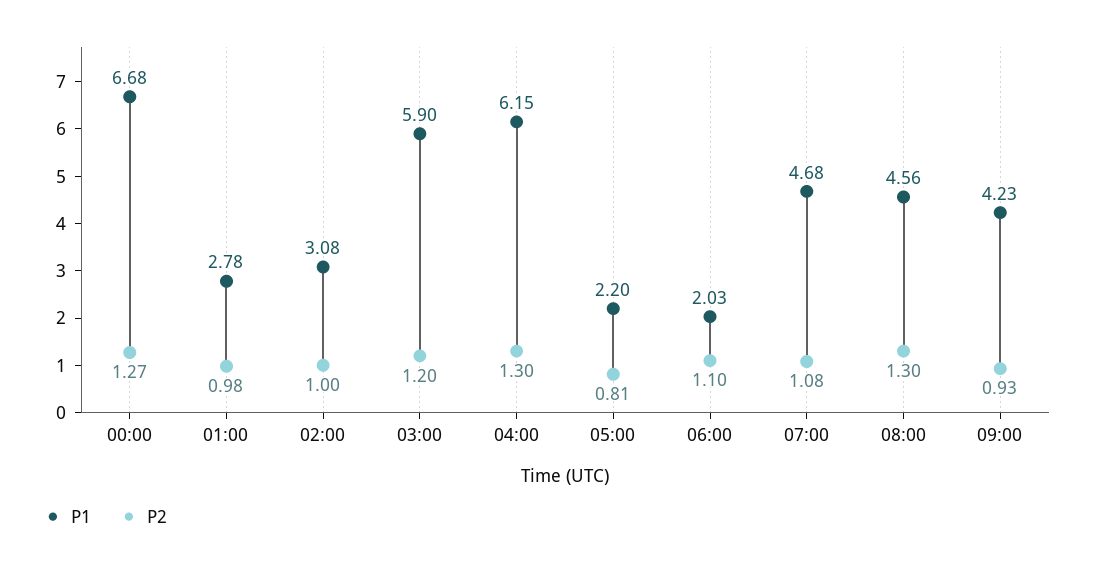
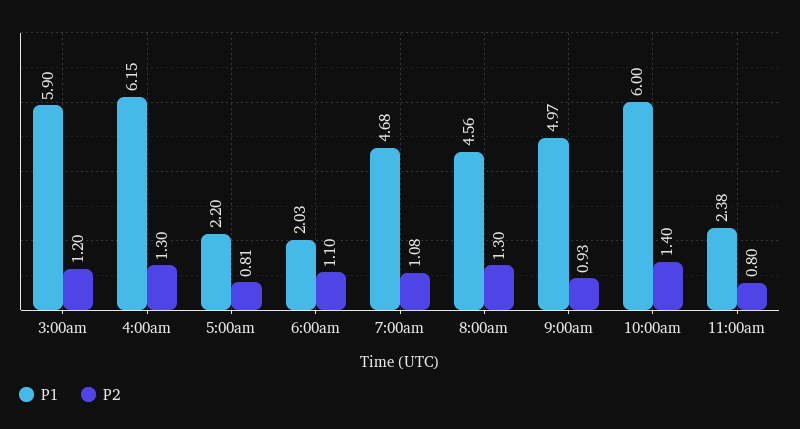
P1, 00:00: 6.68 -> none
P2, 00:00: 1.27 -> none
P1, 01:00: 2.78 -> none
P2, 01:00: 0.98 -> none
P1, 02:00: 3.08 -> none
P2, 02:00: 1 -> none
P1, 09:00: 4.23 -> 4.97
P1, 10:00am: none -> 6
P2, 10:00am: none -> 1.4
P1, 11:00am: none -> 2.38
P2, 11:00am: none -> 0.8

